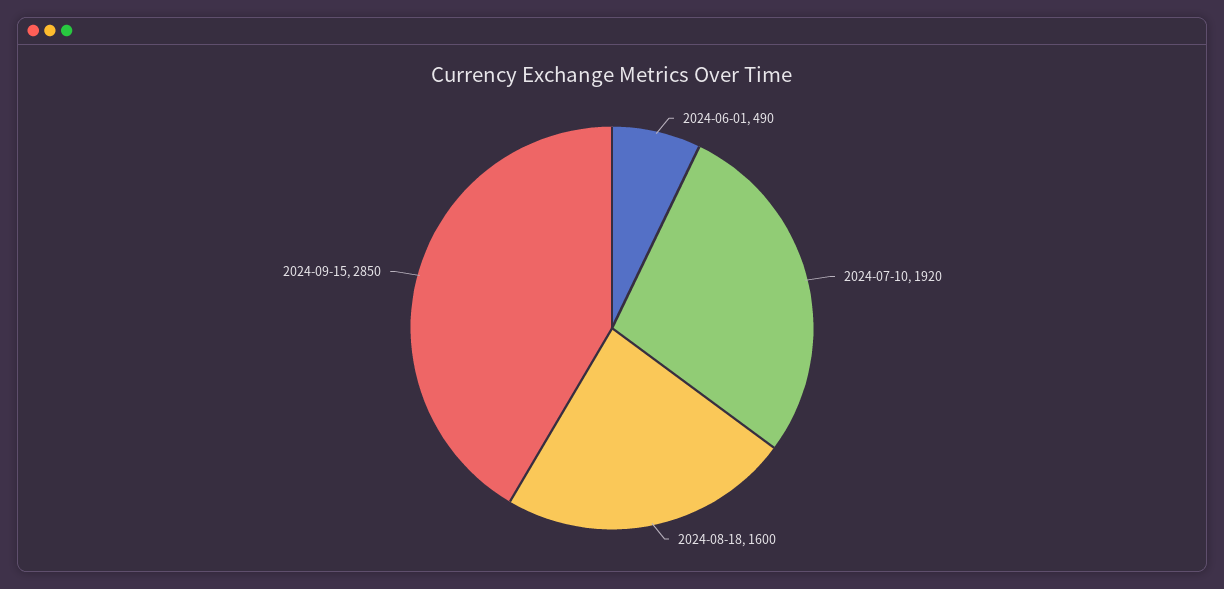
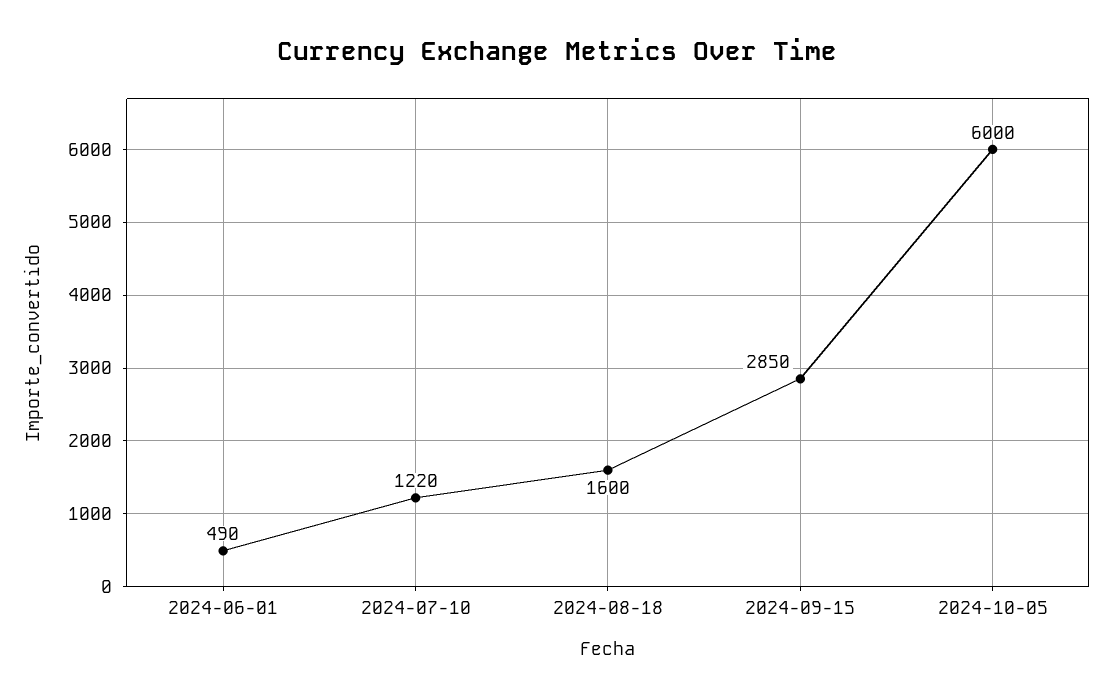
2024-07-10: 1920 -> 1220
2024-10-05: none -> 6000

